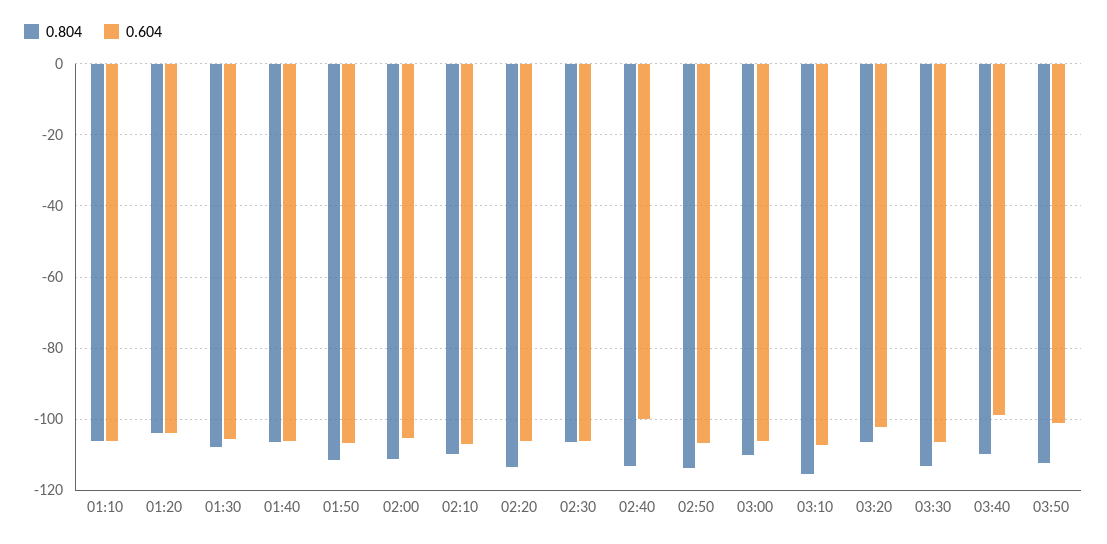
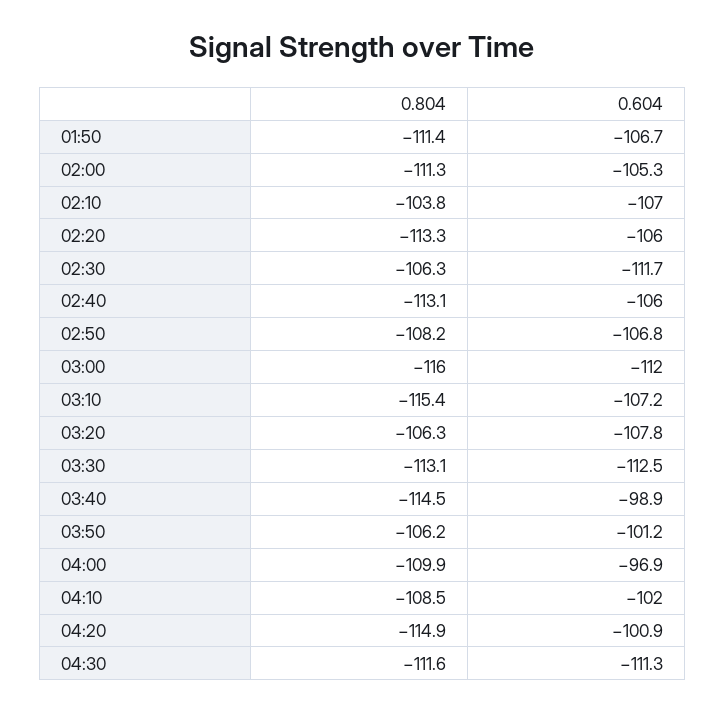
0.804, 01:10: -106 -> none
0.604, 01:10: -106 -> none
0.804, 01:20: -104 -> none
0.604, 01:20: -104 -> none
0.804, 01:30: -108 -> none
0.604, 01:30: -106 -> none
0.804, 01:40: -106 -> none
0.604, 01:40: -106 -> none
0.804, 02:10: -110 -> -103.8
0.604, 02:30: -106 -> -111.7
0.604, 02:40: -100 -> -106
0.804, 02:50: -114 -> -108.2
0.804, 03:00: -110 -> -116
0.604, 03:00: -106 -> -112
0.604, 03:20: -102 -> -107.8
0.604, 03:30: -106 -> -112.5
0.804, 03:40: -110 -> -114.5
0.804, 03:50: -112 -> -106.2
0.804, 04:00: none -> -109.9
0.604, 04:00: none -> -96.9
0.804, 04:10: none -> -108.5
0.604, 04:10: none -> -102
0.804, 04:20: none -> -114.9
0.604, 04:20: none -> -100.9
0.804, 04:30: none -> -111.6
0.604, 04:30: none -> -111.3

